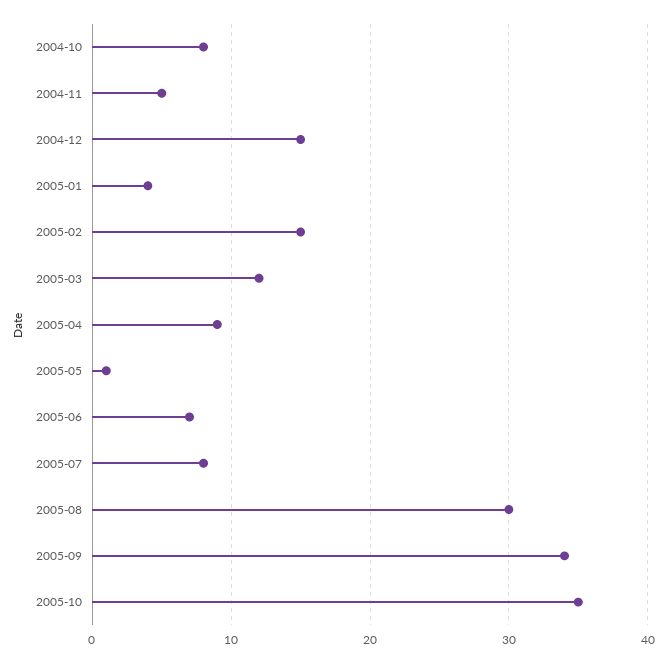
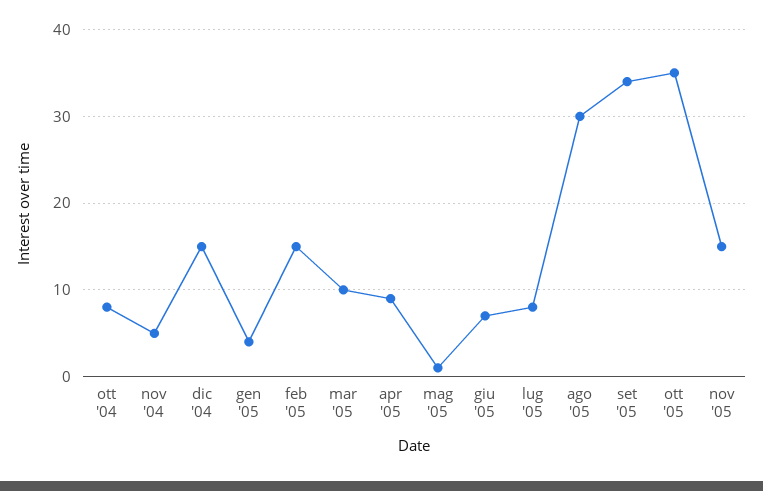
2005-03: 12 -> 10
nov '05: none -> 15

